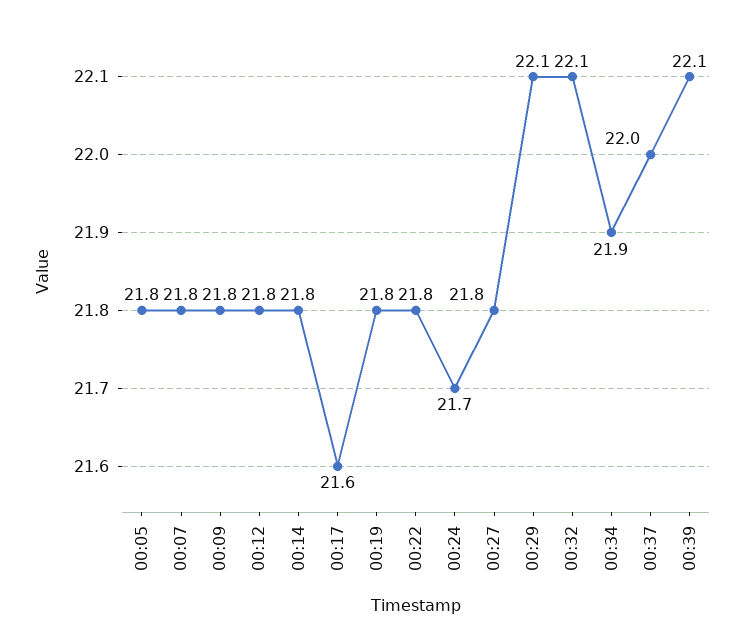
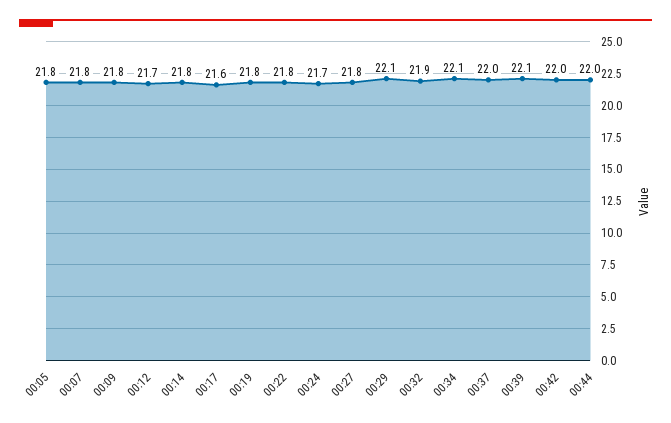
00:12: 21.8 -> 21.7
00:32: 22.1 -> 21.9
00:34: 21.9 -> 22.1
00:42: none -> 22
00:44: none -> 22

